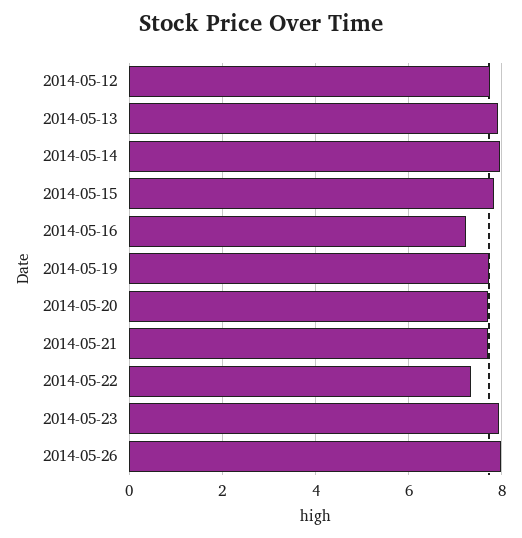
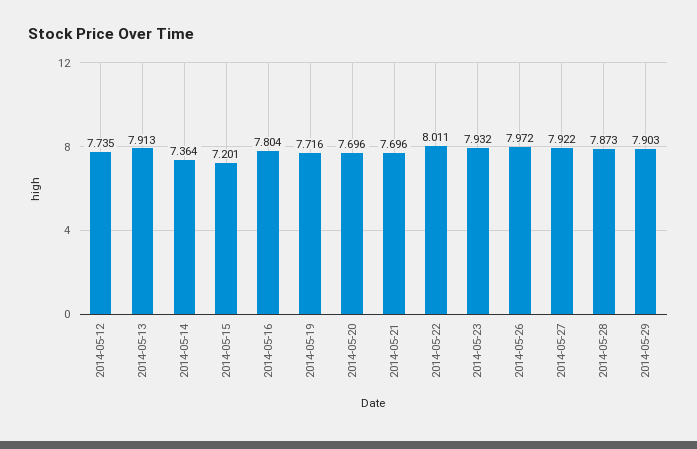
2014-05-14: 8 -> 7.364
2014-05-15: 7.8 -> 7.201
2014-05-16: 7.2 -> 7.804
2014-05-22: 7.4 -> 8.011
2014-05-27: none -> 7.922
2014-05-28: none -> 7.873
2014-05-29: none -> 7.903

